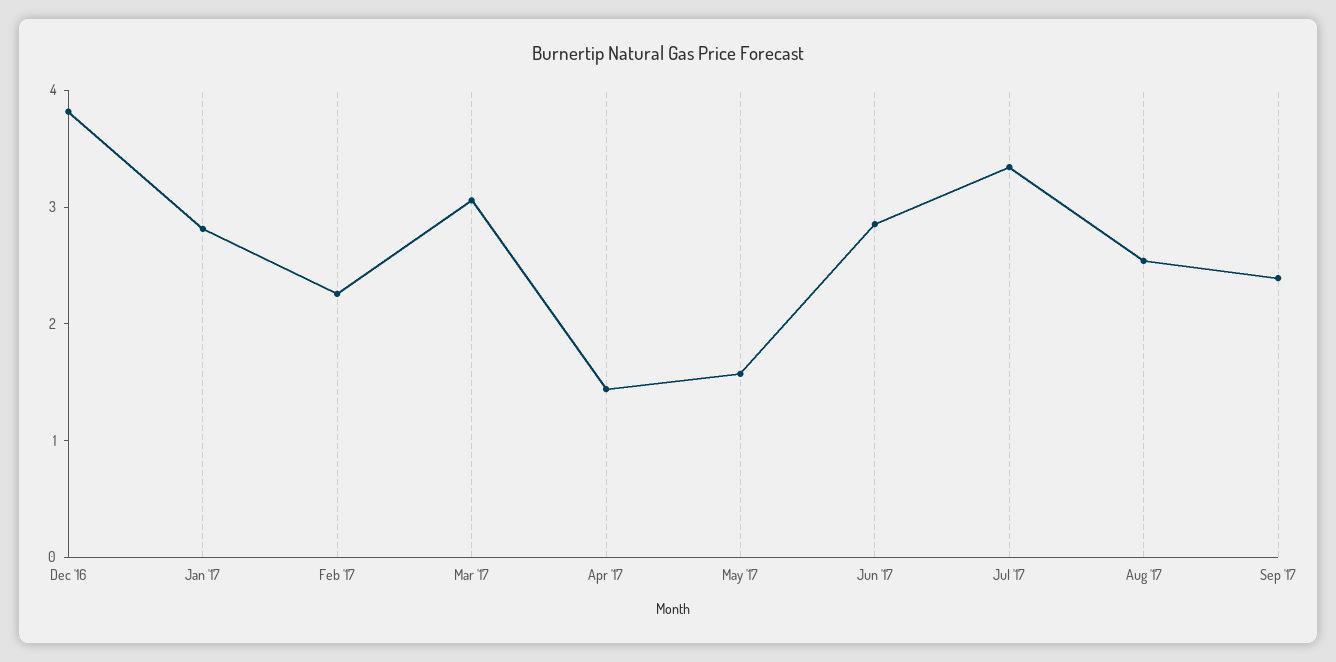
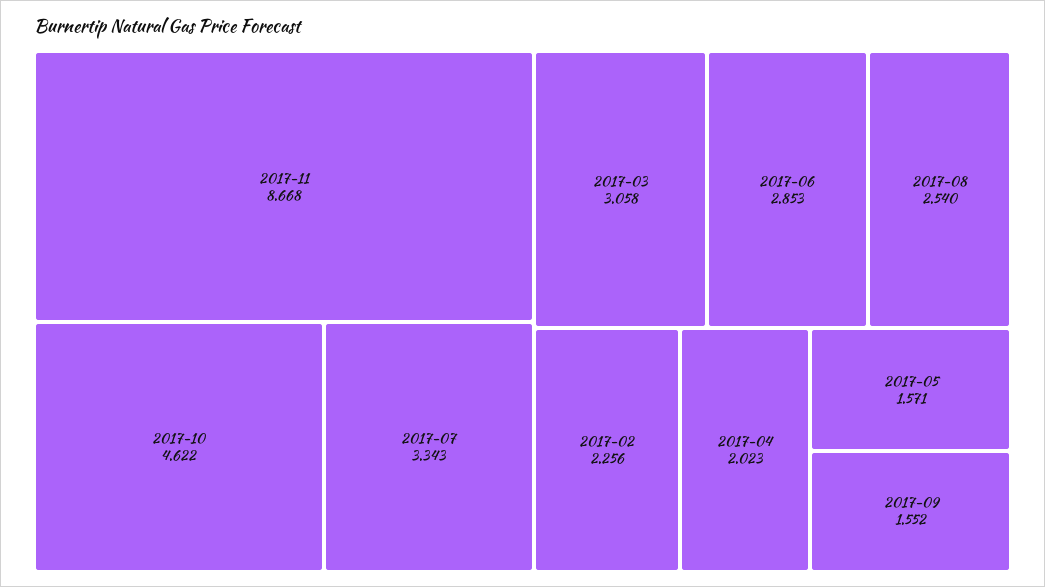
Dec '16: 3.8 -> none
Jan '17: 2.8 -> none
Apr '17: 1.4 -> 2.023
Sep '17: 2.4 -> 1.552
2017-11: none -> 8.668
2017-10: none -> 4.622

